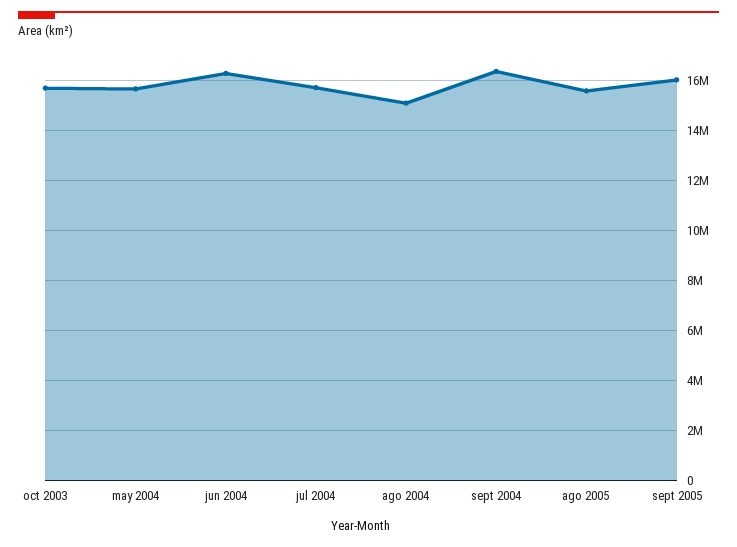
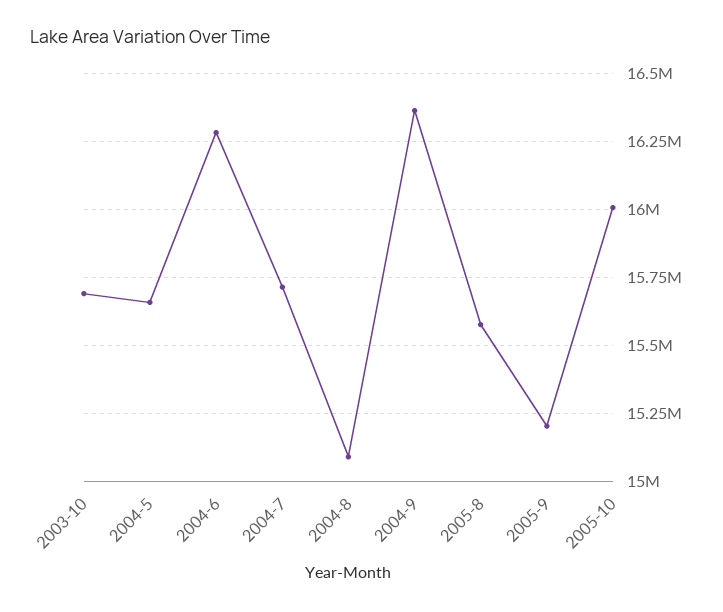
sept 2005: 16000000 -> 15200000
2005-10: none -> 16000000

